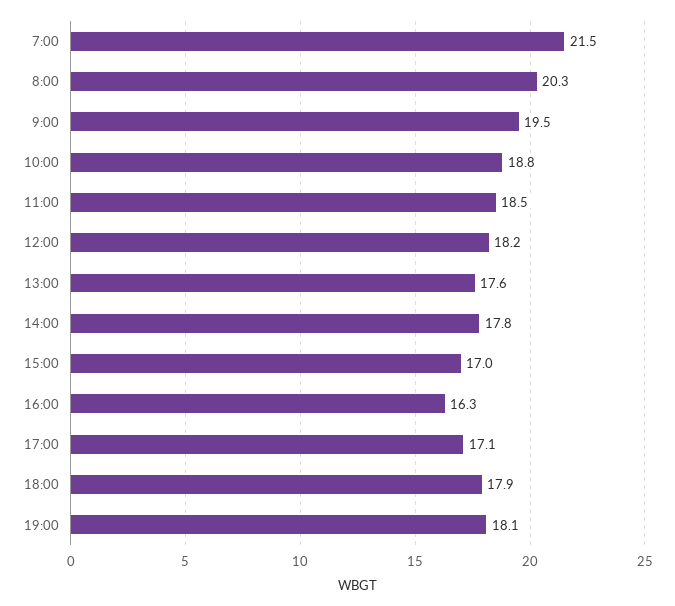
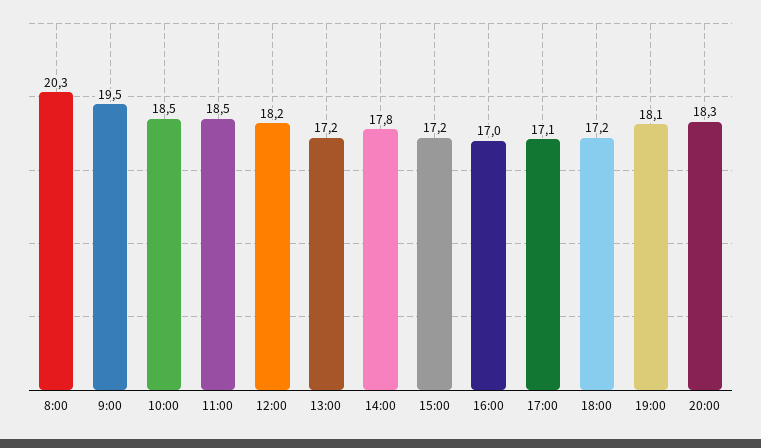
7:00: 21.5 -> none
10:00: 18.8 -> 18.5
13:00: 17.6 -> 17.2
15:00: 17 -> 17.2
16:00: 16.3 -> 17
18:00: 17.9 -> 17.2
20:00: none -> 18.3

